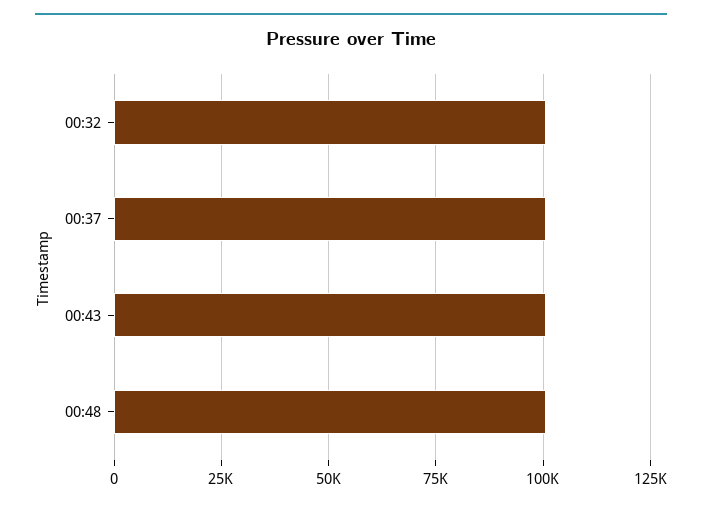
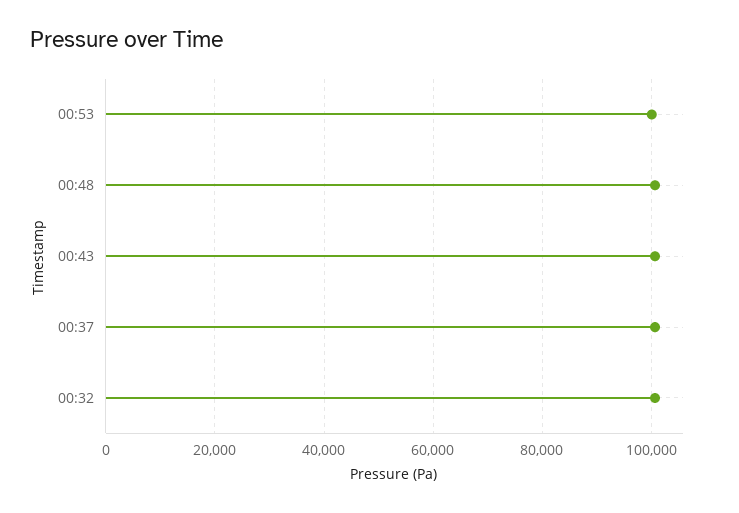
00:53: none -> 100000

